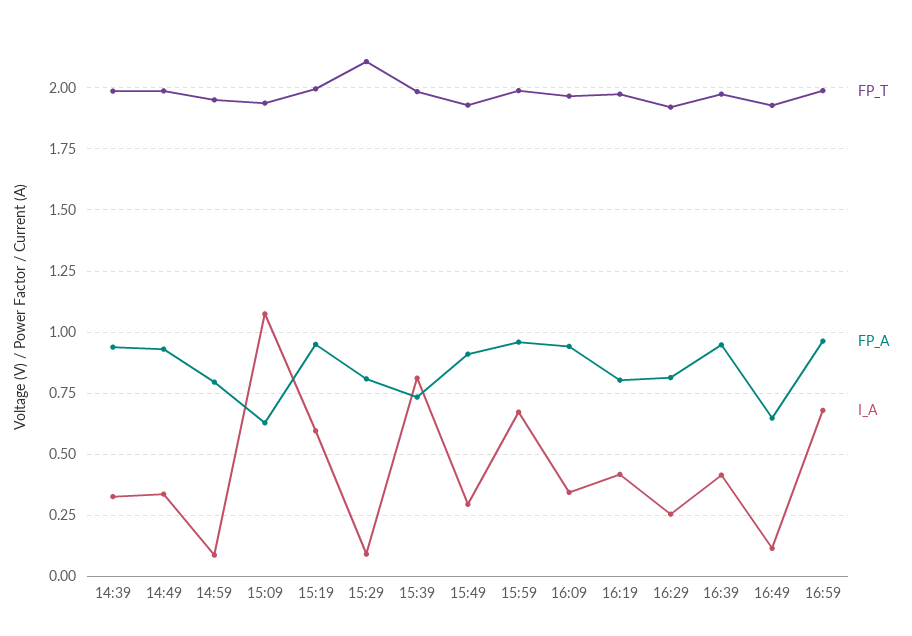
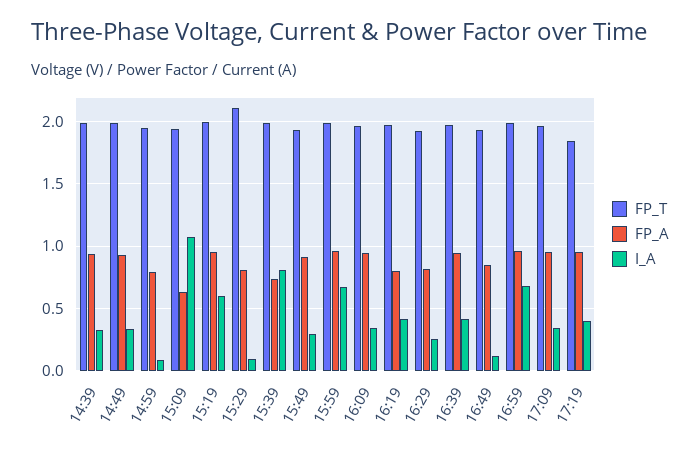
FP_A, 16:49: 0.65 -> 0.85
FP_T, 17:09: none -> 1.95
FP_A, 17:09: none -> 0.95
I_A, 17:09: none -> 0.35
FP_T, 17:19: none -> 1.85
FP_A, 17:19: none -> 0.95
I_A, 17:19: none -> 0.4

